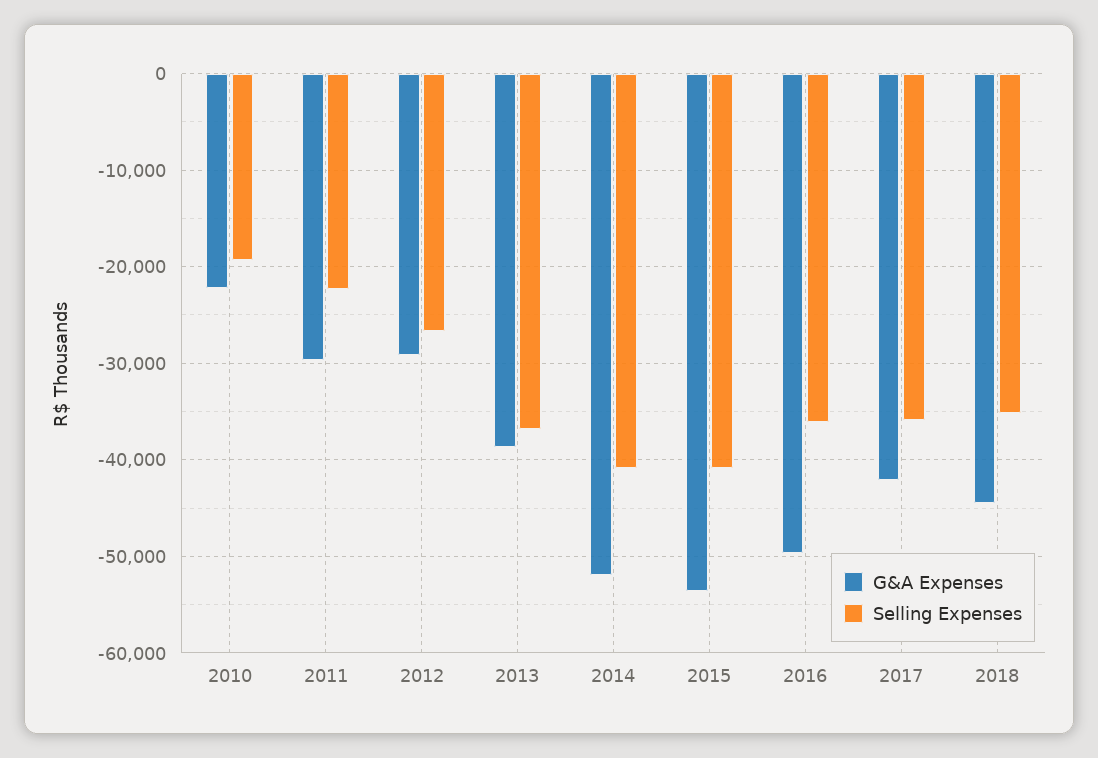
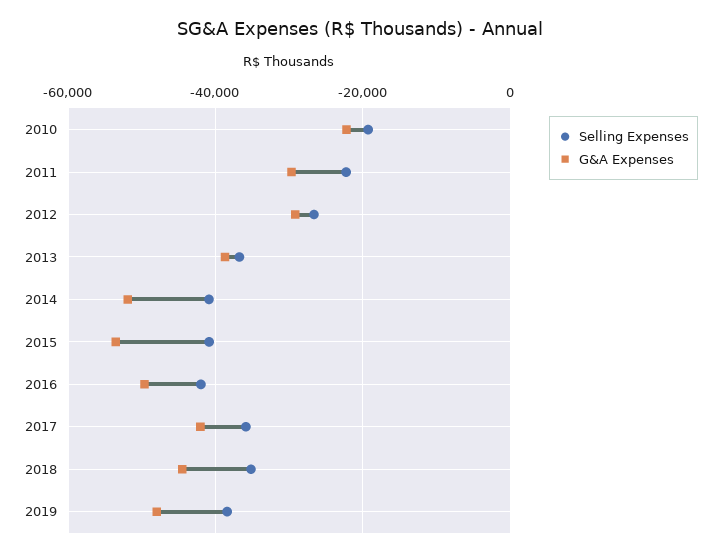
Selling Expenses, 2016: -36000 -> -42000
Selling Expenses, 2019: none -> -38000
G&A Expenses, 2019: none -> -48000

